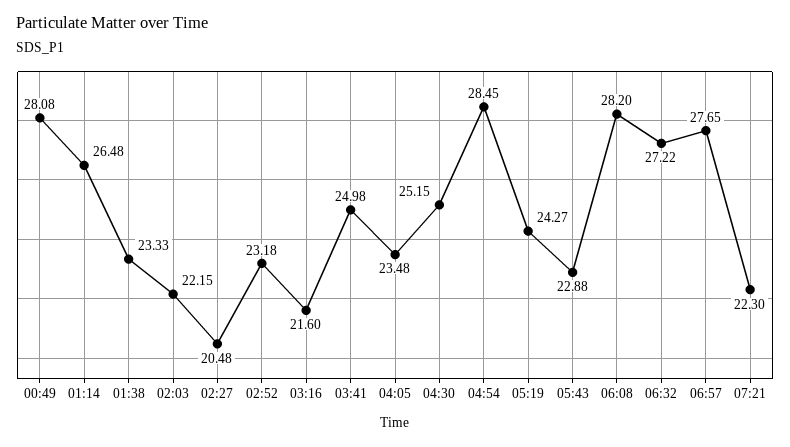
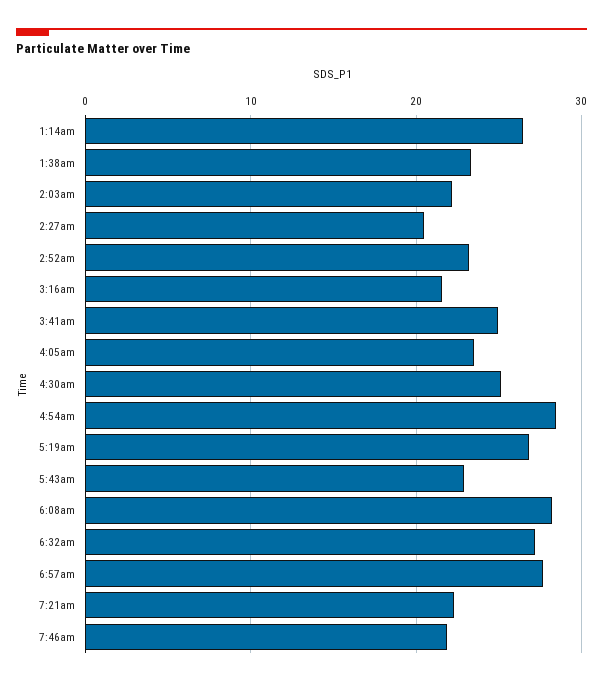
00:49: 28.08 -> none
05:19: 24.27 -> 27
7:46am: none -> 22

